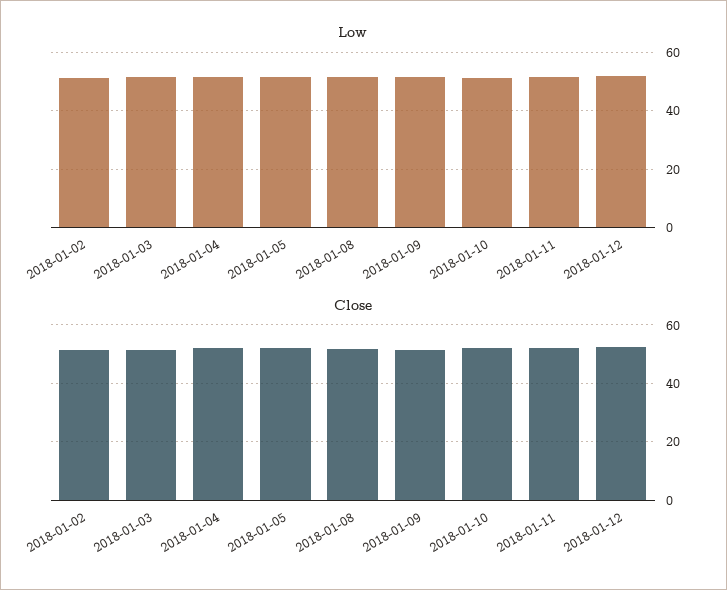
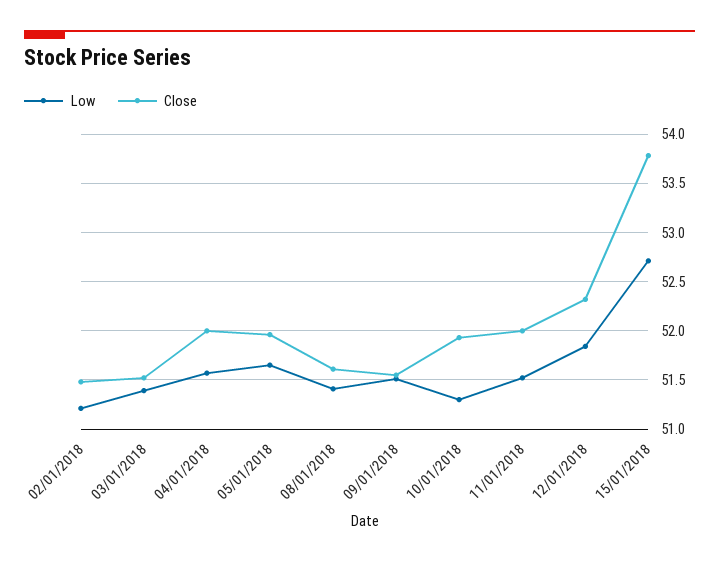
Low, 15/01/2018: none -> 52.7
Close, 15/01/2018: none -> 53.8

